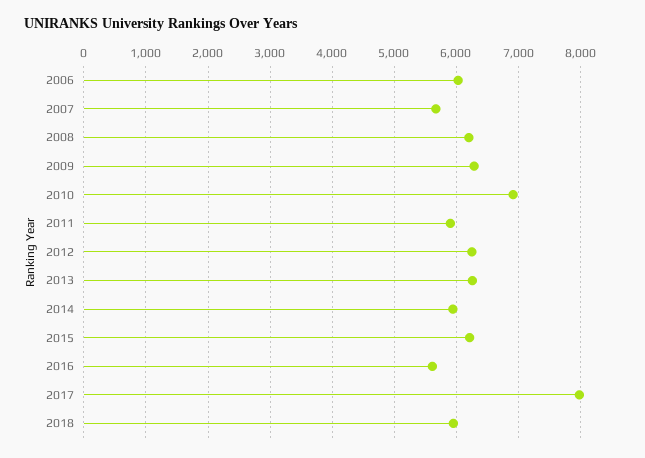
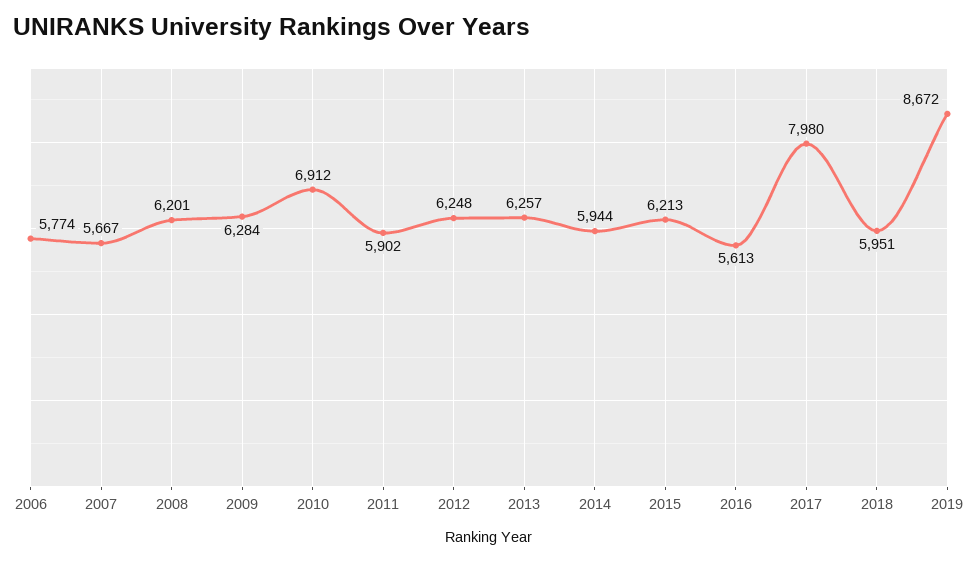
2006: 6000 -> 5774
2019: none -> 8672

